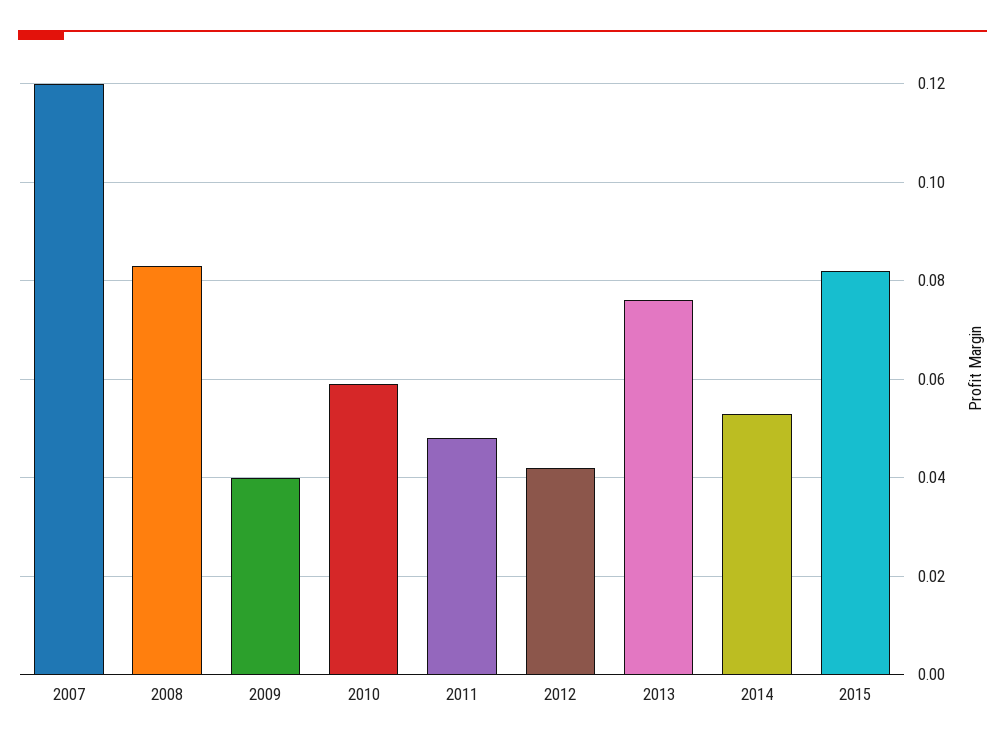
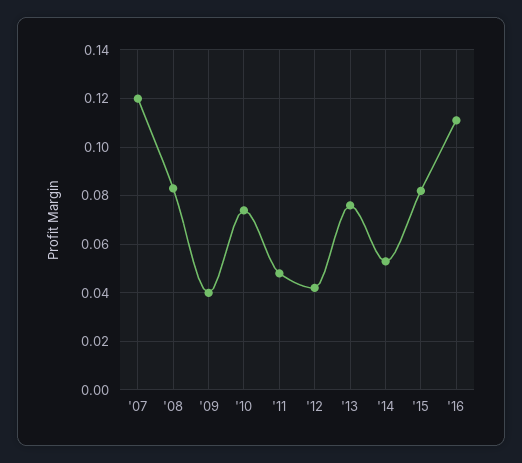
2010: 0.06 -> 0.075
'16: none -> 0.11

